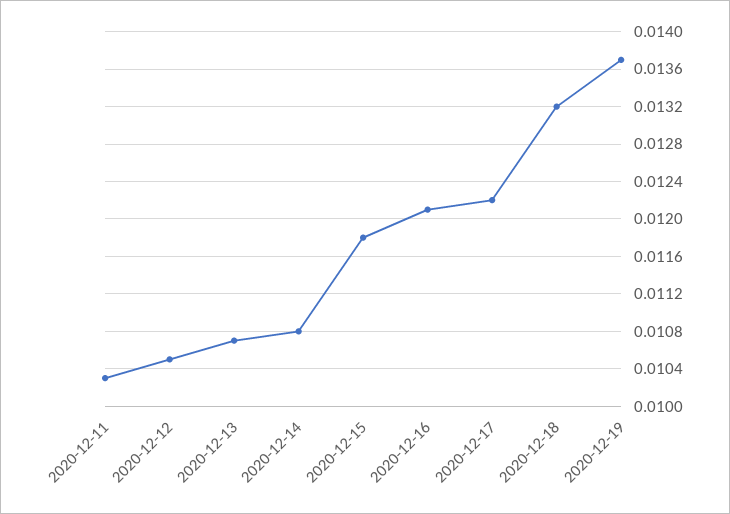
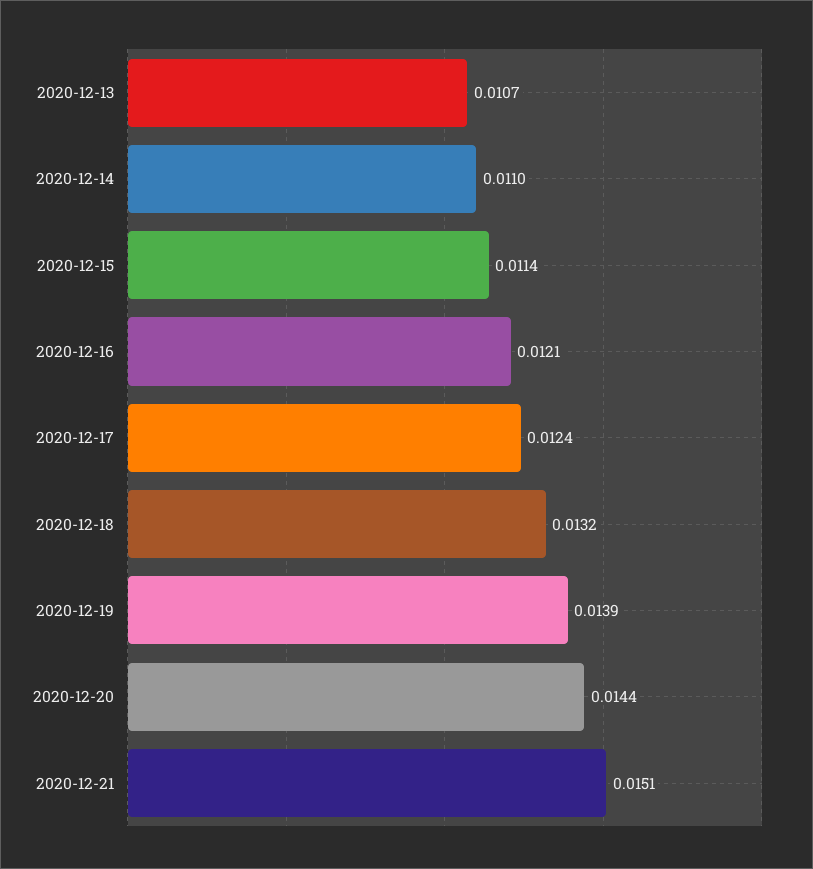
2020-12-11: 0.0103 -> none
2020-12-12: 0.0105 -> none
2020-12-14: 0.0108 -> 0.011
2020-12-15: 0.0118 -> 0.0114
2020-12-17: 0.0122 -> 0.0124
2020-12-19: 0.0137 -> 0.0139
2020-12-20: none -> 0.0144
2020-12-21: none -> 0.0151

